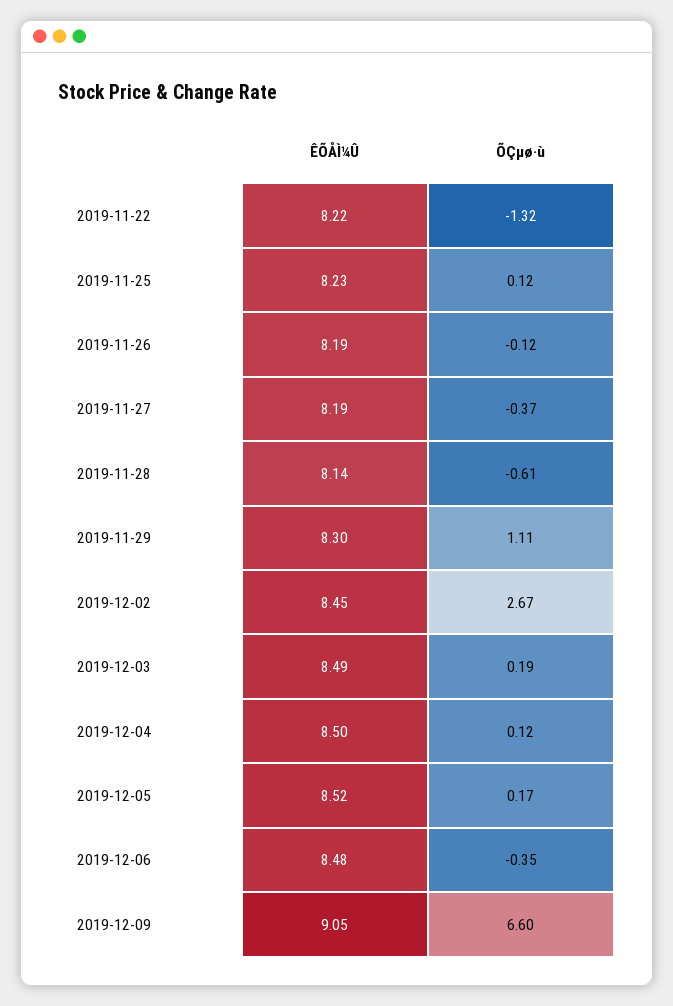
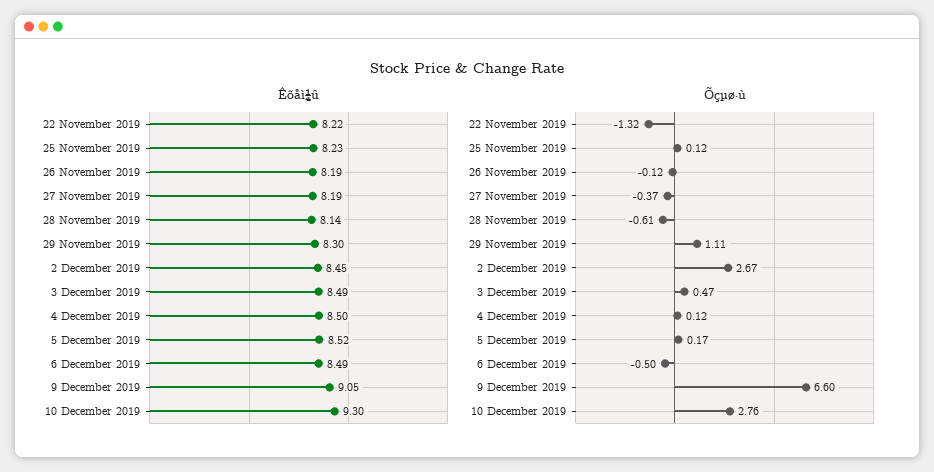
ÕÇµø·ù, 2019-12-03: 0.19 -> 0.47
ÊÕÅÌ¼Û, 2019-12-06: 8.48 -> 8.49
ÕÇµø·ù, 2019-12-06: -0.35 -> -0.5
ÊÕÅÌ¼Û, 10 December 2019: none -> 9.3
ÕÇµø·ù, 10 December 2019: none -> 2.76

